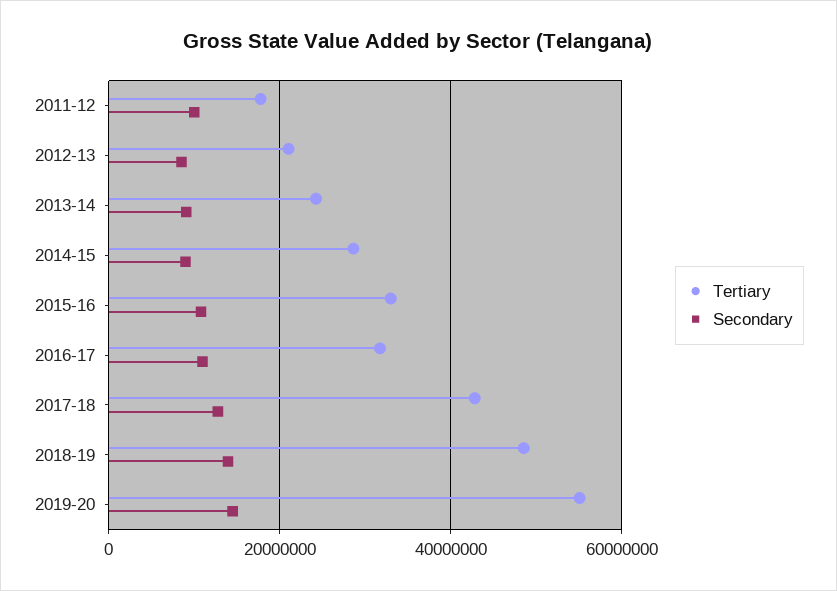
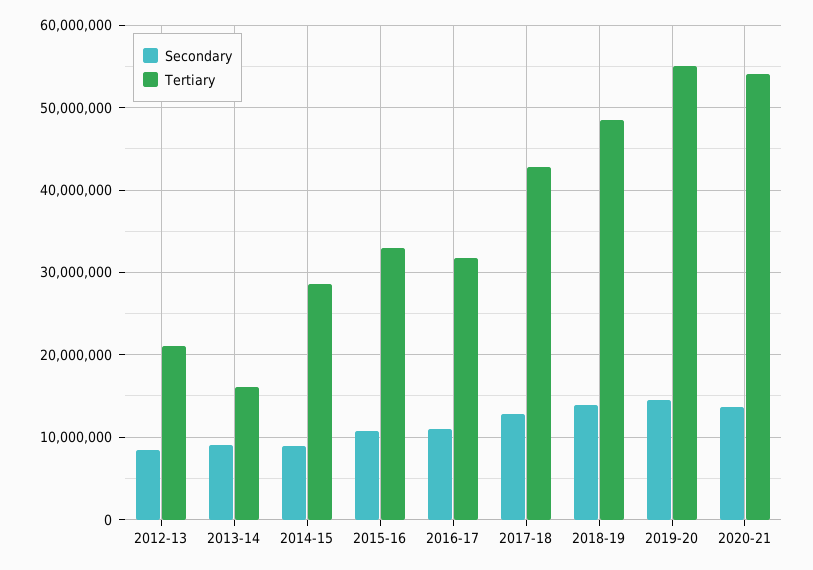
Tertiary, 2011-12: 18000000 -> none
Secondary, 2011-12: 10000000 -> none
Tertiary, 2013-14: 24000000 -> 16000000
Secondary, 2020-21: none -> 14000000
Tertiary, 2020-21: none -> 54000000

